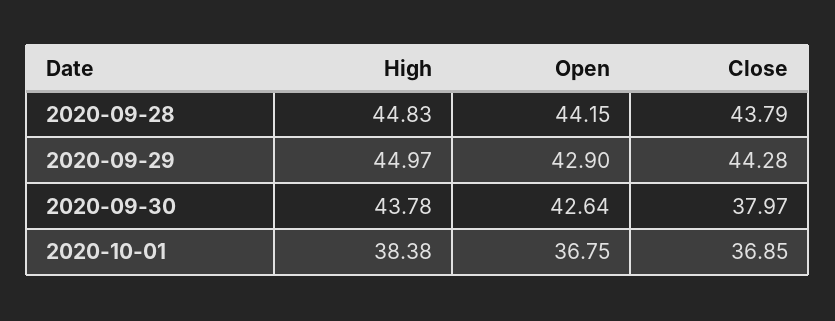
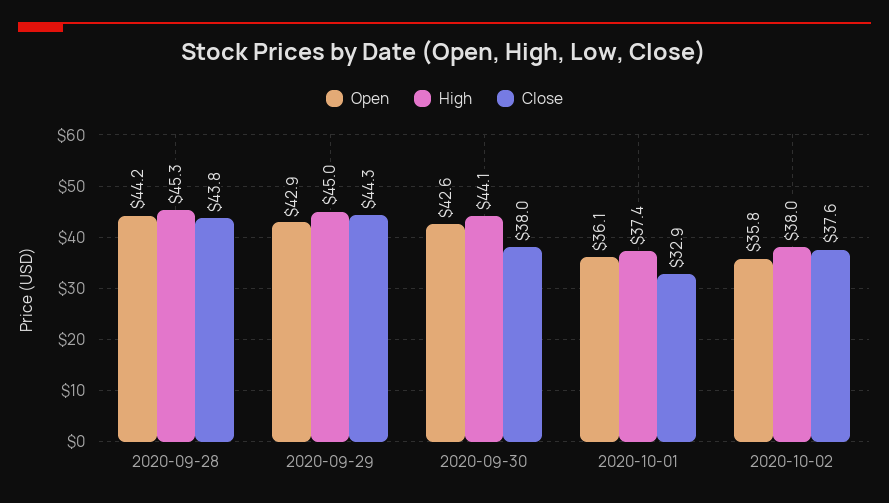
High, 2020-09-28: 44.83 -> 45.3
High, 2020-09-30: 43.78 -> 44.1
High, 2020-10-01: 38.38 -> 37.4
Open, 2020-10-01: 36.75 -> 36.1
Close, 2020-10-01: 36.85 -> 32.9
Open, 2020-10-02: none -> 35.8
High, 2020-10-02: none -> 38
Close, 2020-10-02: none -> 37.6

